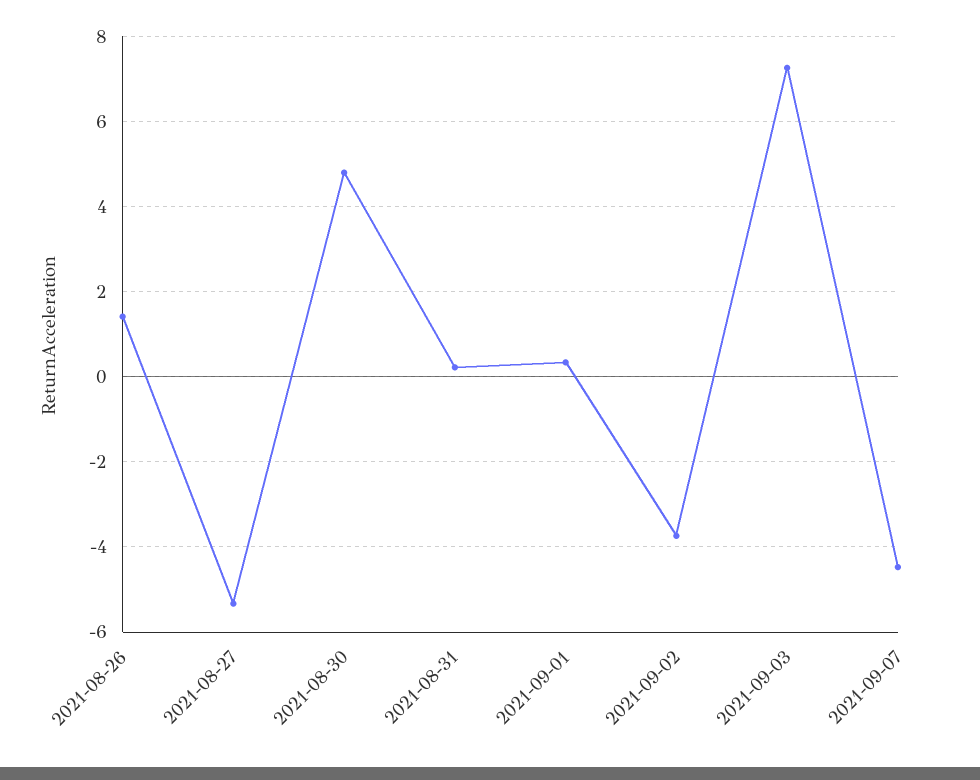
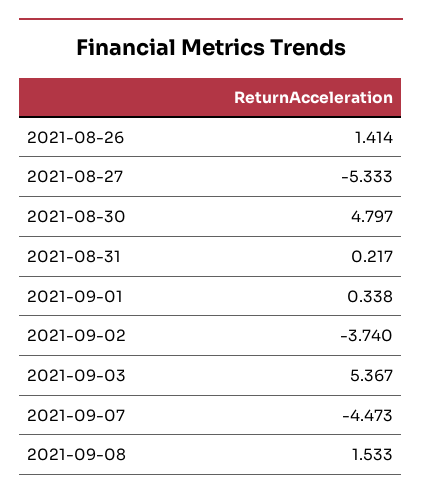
2021-09-03: 7.2 -> 5.367
2021-09-08: none -> 1.533

